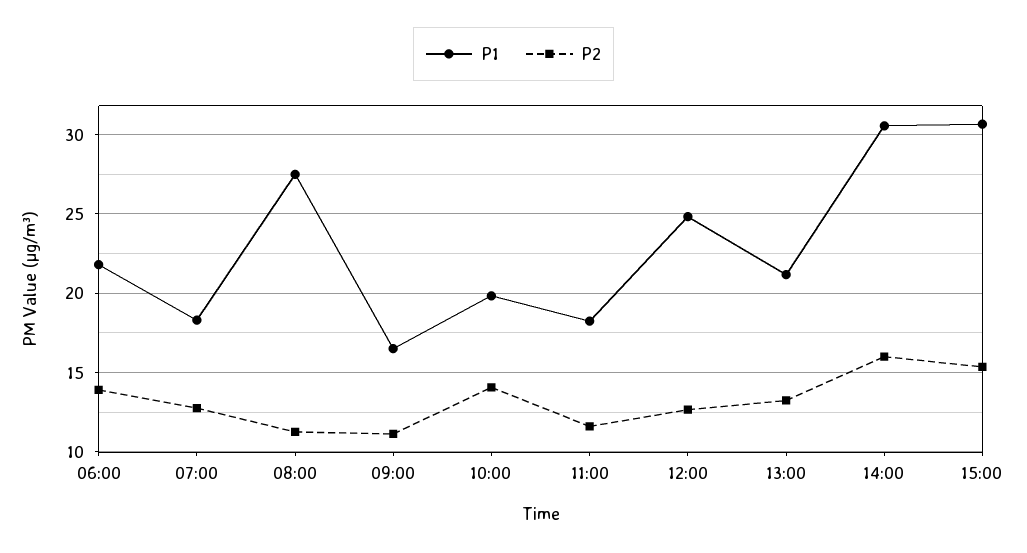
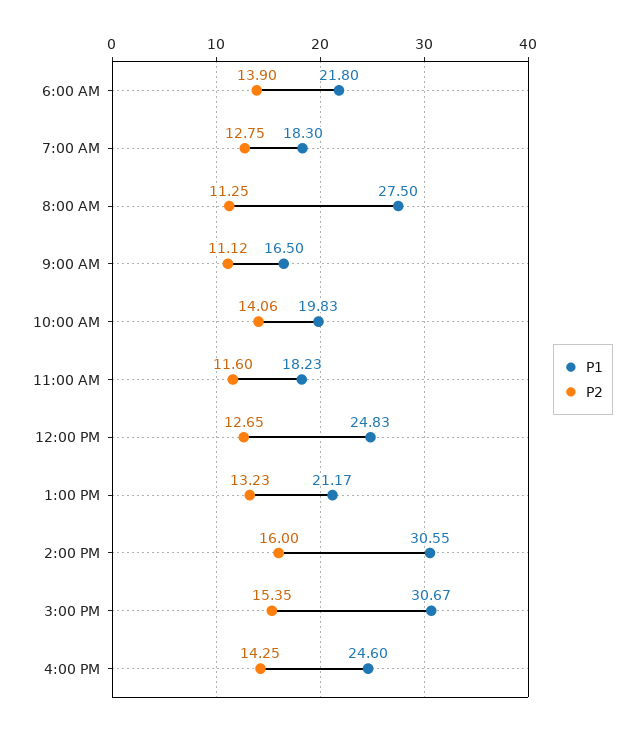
P1, 4:00 PM: none -> 24.6
P2, 4:00 PM: none -> 14.25

